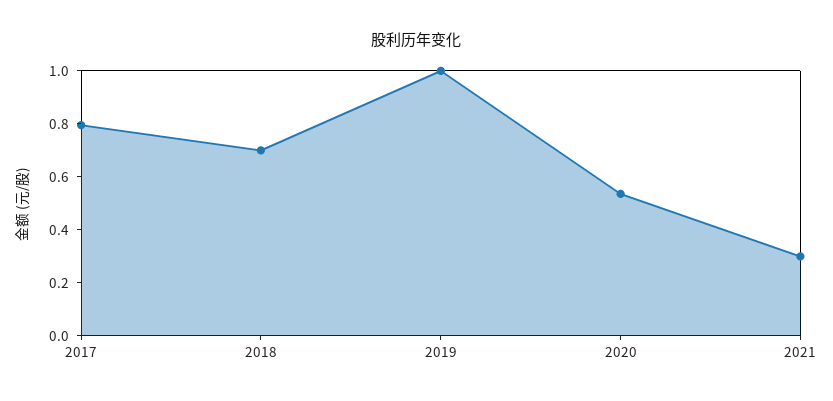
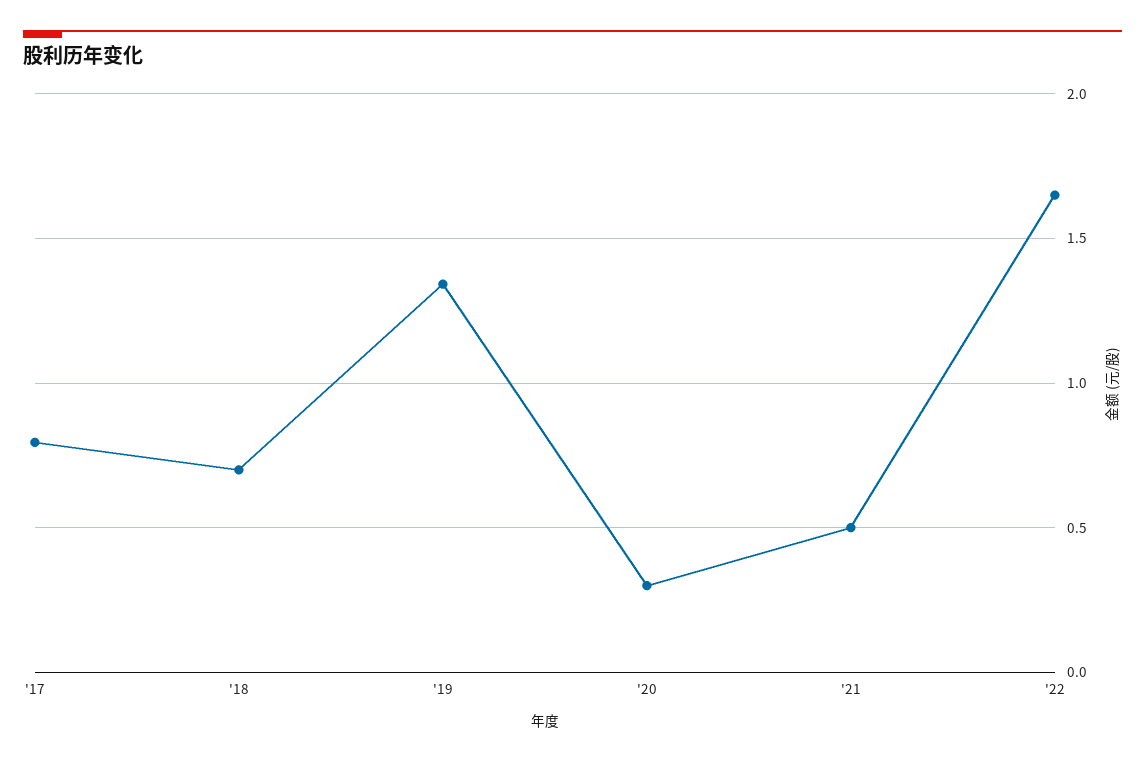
2019: 1 -> 1.35
2020: 0.55 -> 0.3
2021: 0.3 -> 0.5
'22: none -> 1.65

